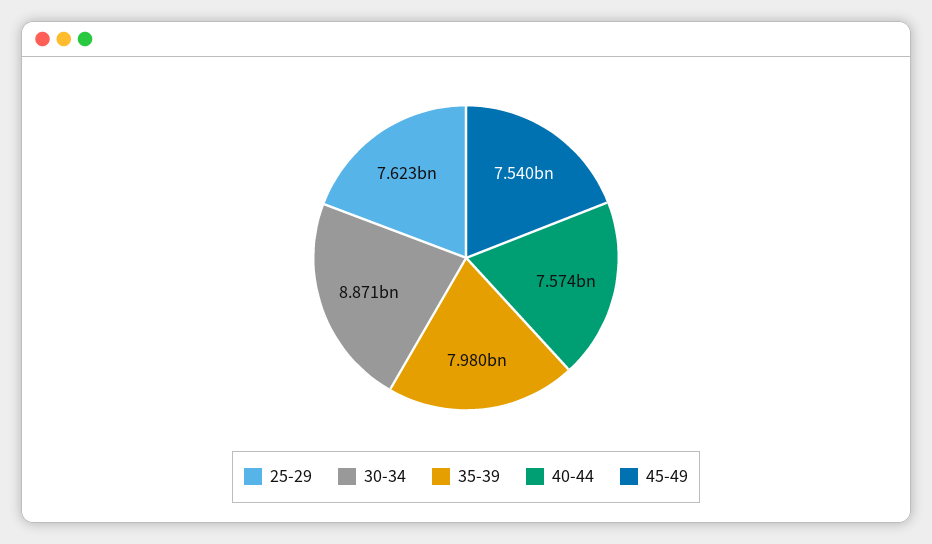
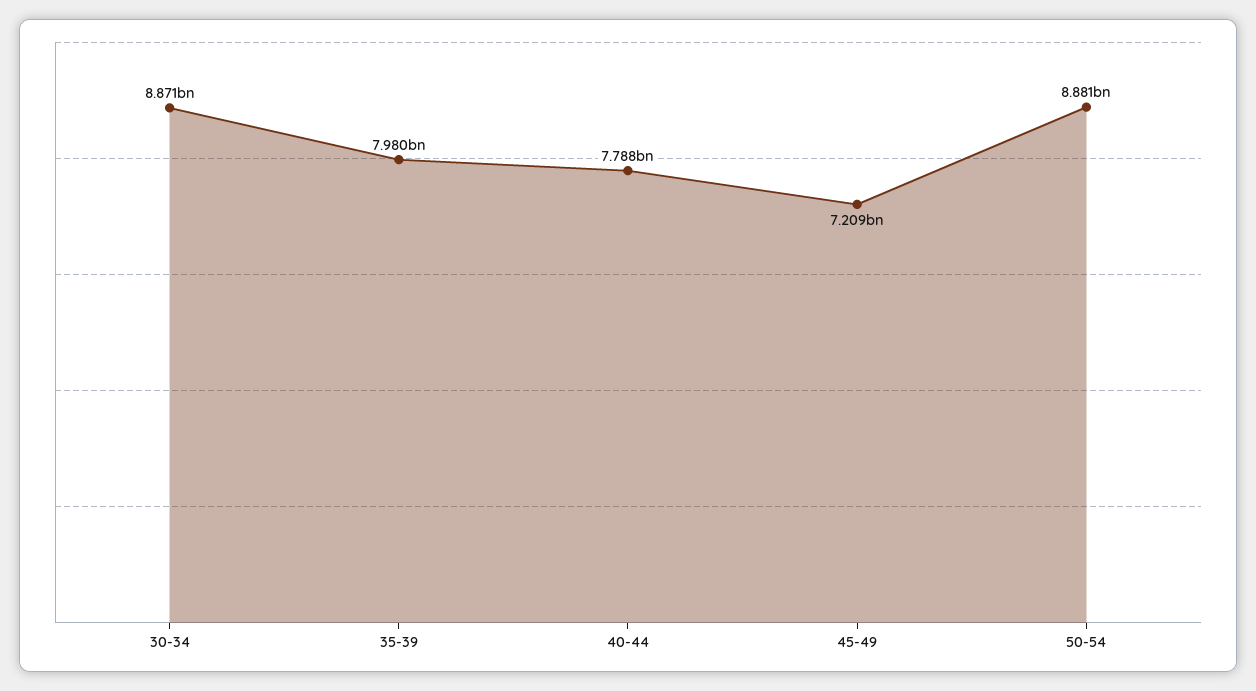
25-29: 7623000000 -> none
40-44: 7574000000 -> 7788000000
45-49: 7540000000 -> 7209000000
50-54: none -> 8881000000

